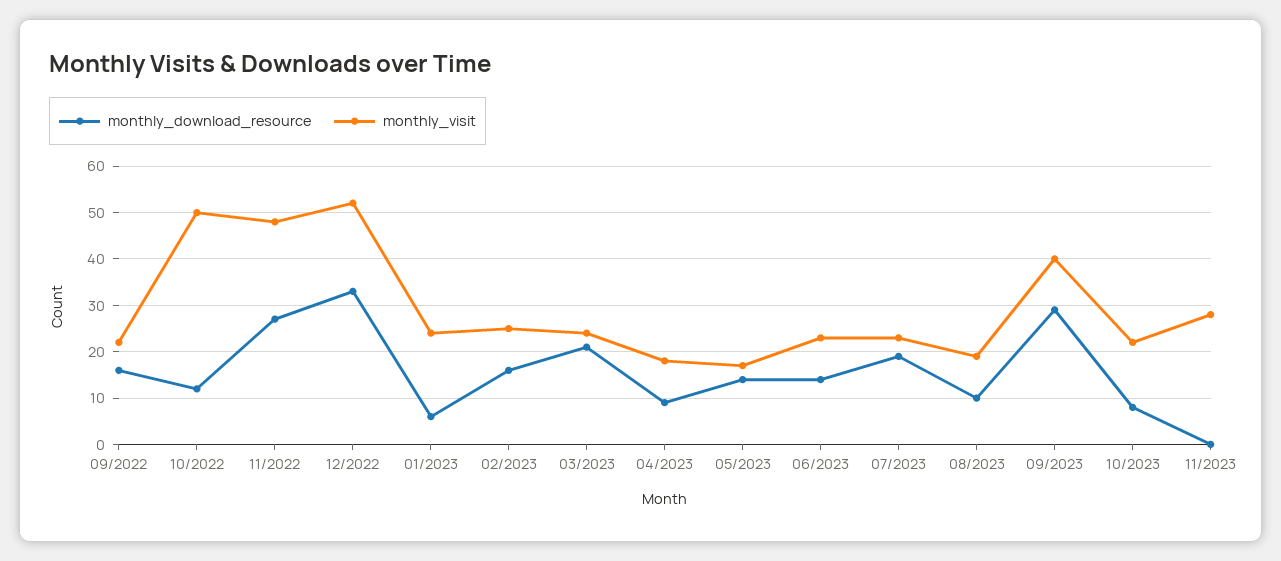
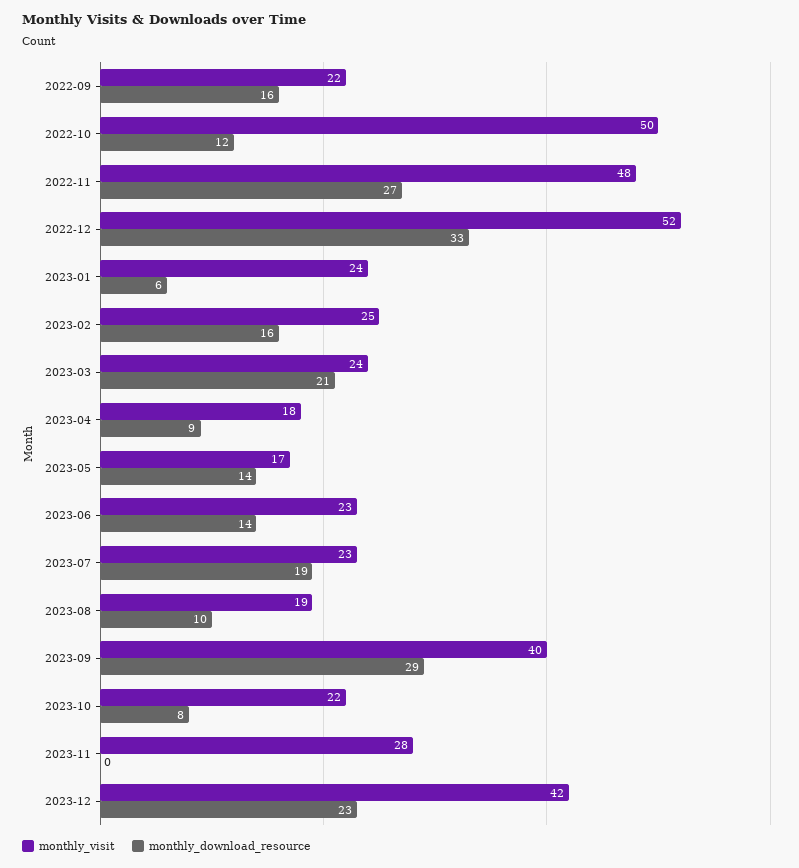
monthly_visit, 2023-12: none -> 42
monthly_download_resource, 2023-12: none -> 23

